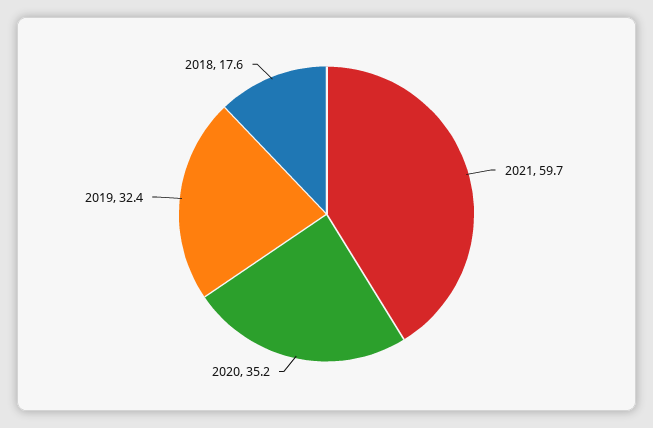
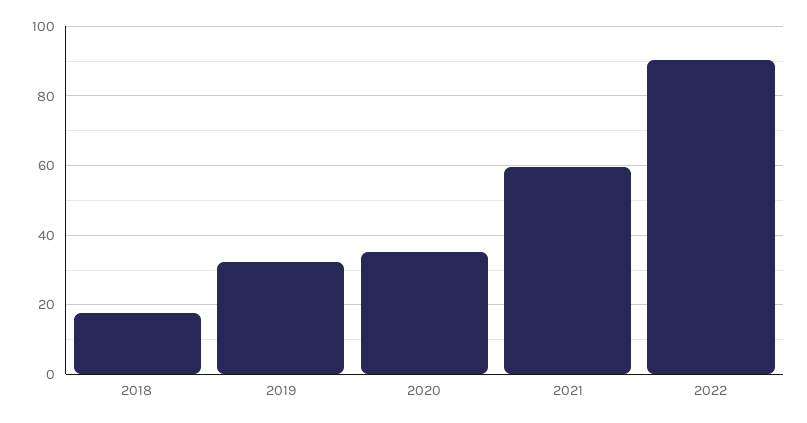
2022: none -> 90

